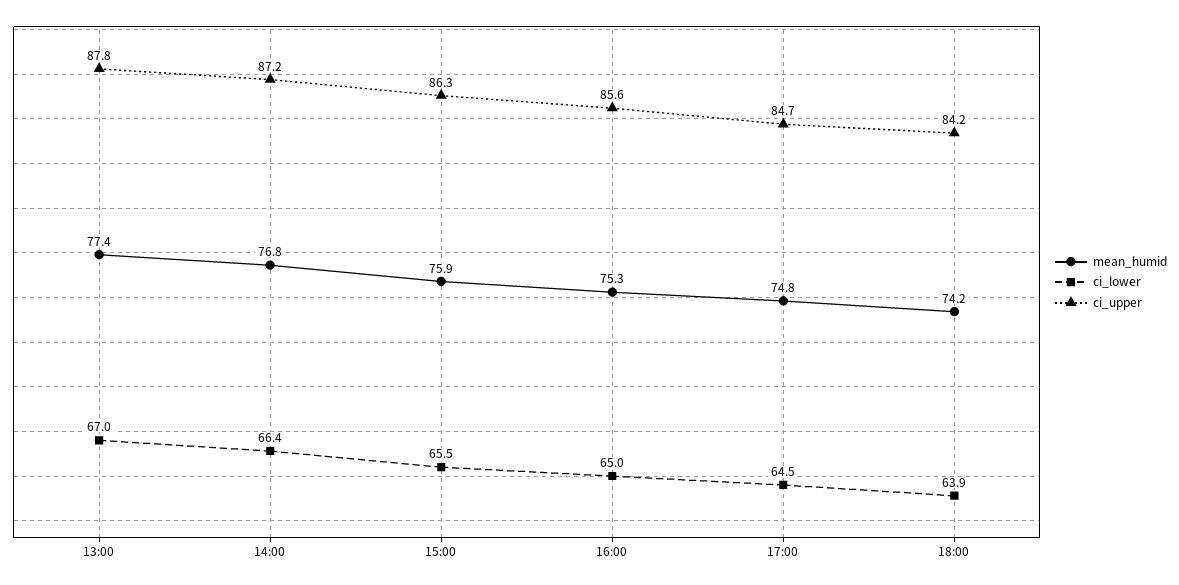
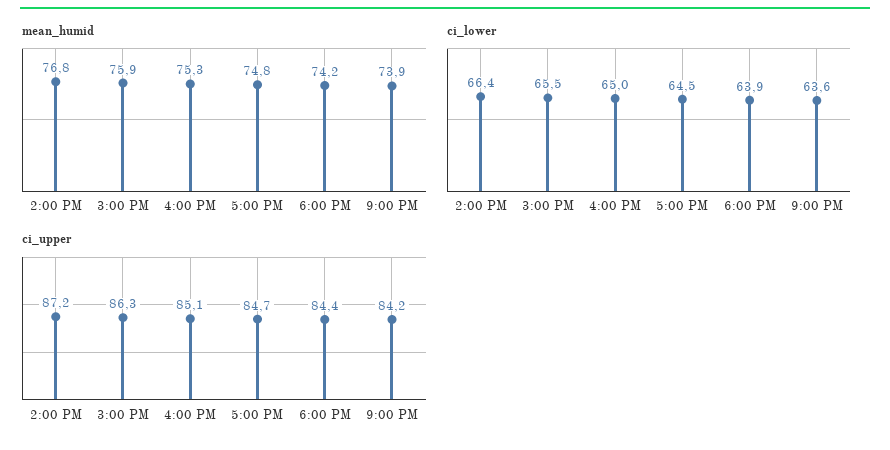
mean_humid, 13:00: 77.4 -> none
ci_lower, 13:00: 67 -> none
ci_upper, 13:00: 87.8 -> none
ci_upper, 16:00: 85.6 -> 85.1
ci_upper, 18:00: 84.2 -> 84.4
mean_humid, 9:00 PM: none -> 73.9
ci_lower, 9:00 PM: none -> 63.6
ci_upper, 9:00 PM: none -> 84.2

